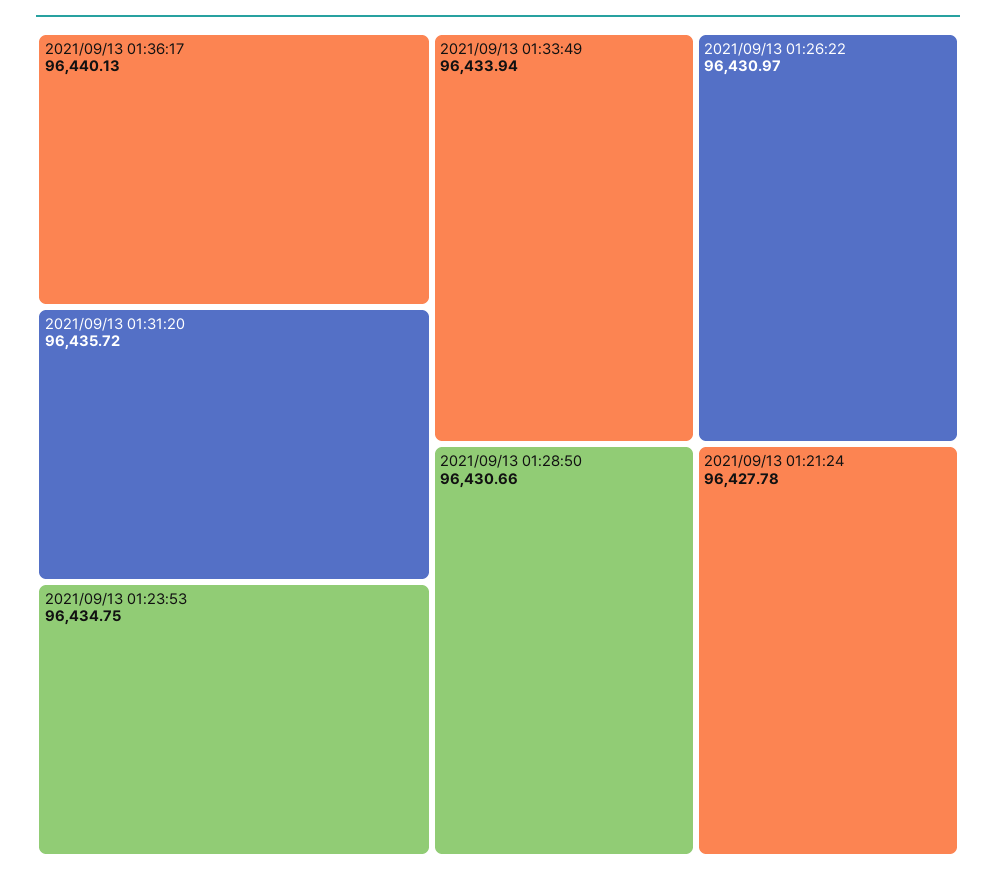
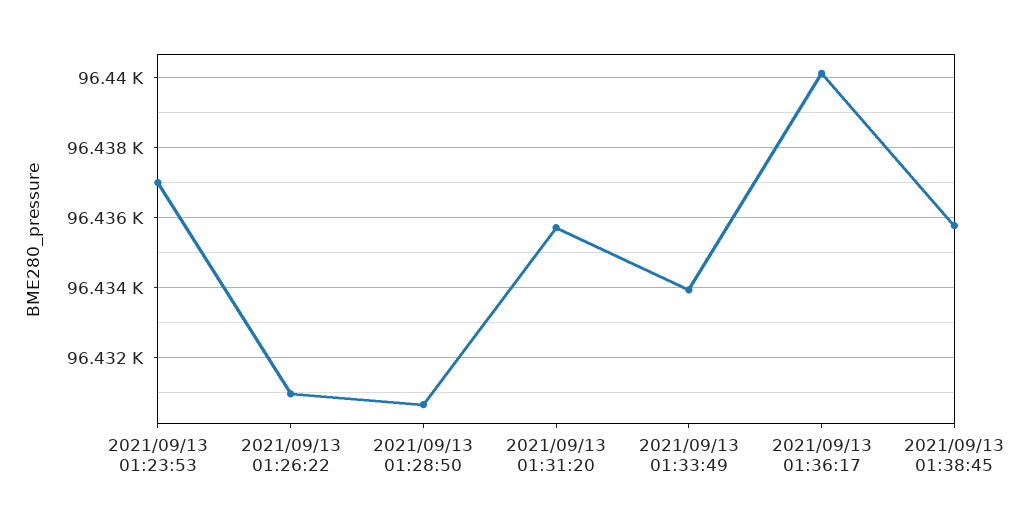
2021/09/13 01:23:53: 96434.75 -> 96437
2021/09/13 01:21:24: 96427.78 -> none
2021/09/13 01:38:45: none -> 96435.8

